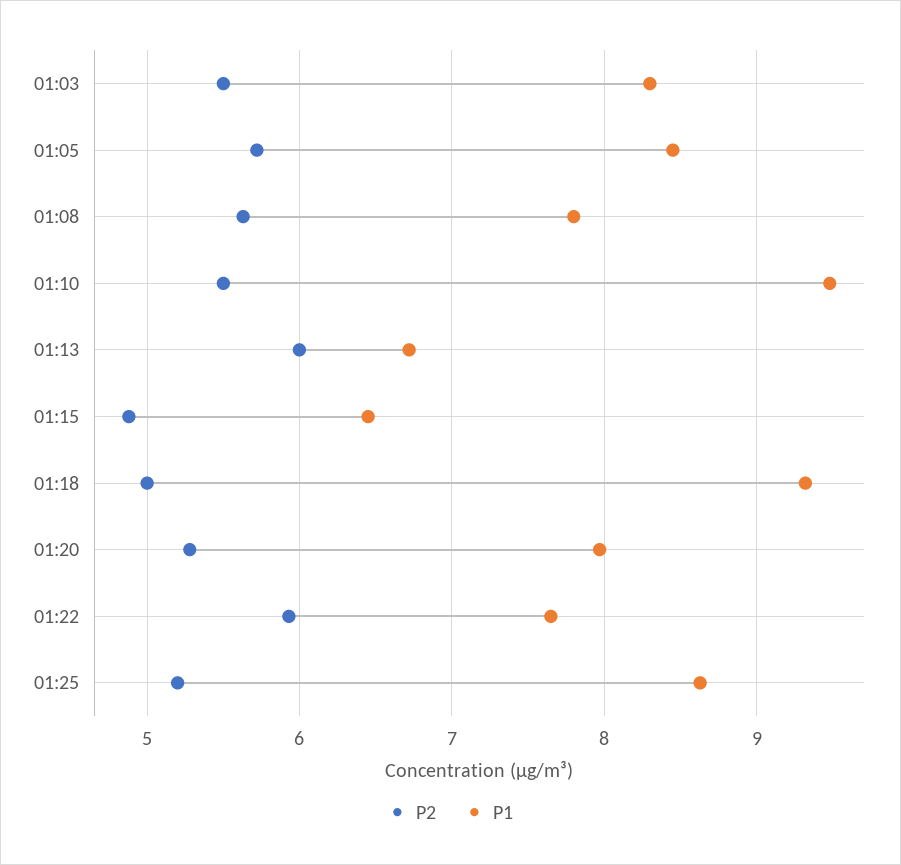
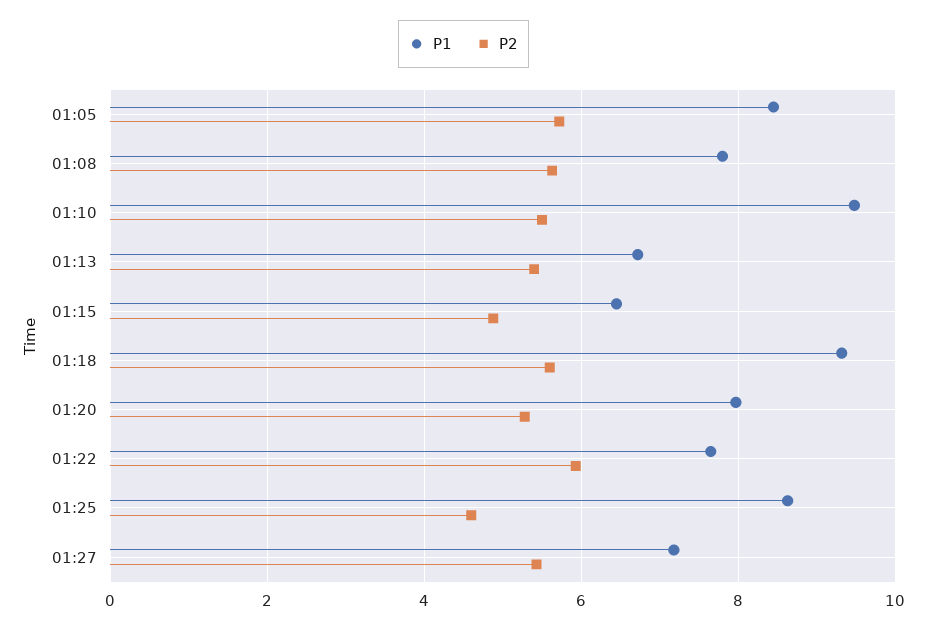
P2, 01:03: 5.5 -> none
P1, 01:03: 8.3 -> none
P2, 01:13: 6 -> 5.4
P2, 01:18: 5 -> 5.6
P2, 01:25: 5.2 -> 4.6
P1, 01:27: none -> 7.2
P2, 01:27: none -> 5.4

